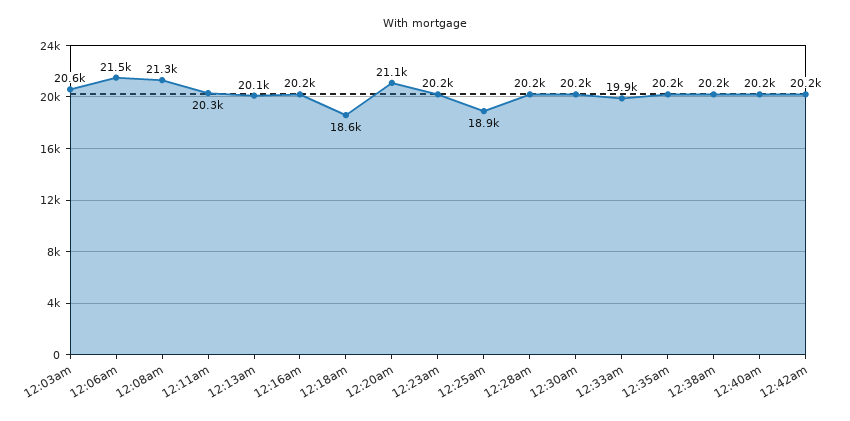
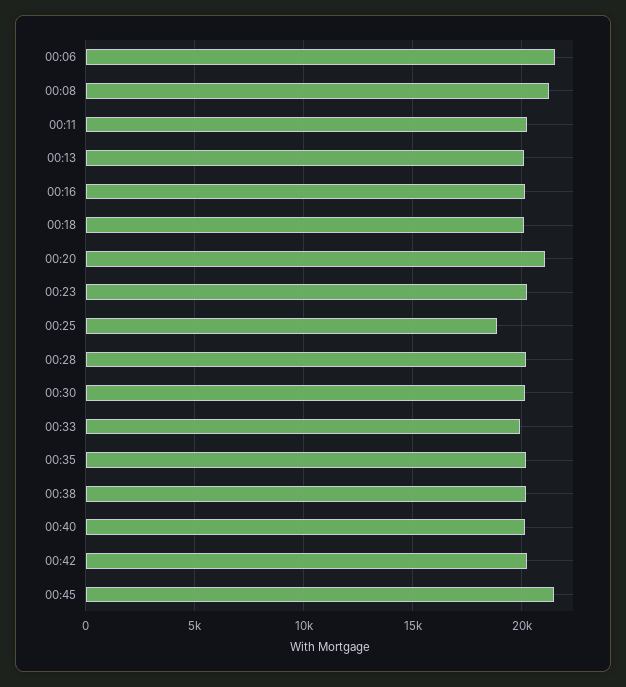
12:03am: 20600 -> none
12:18am: 18600 -> 20000
00:45: none -> 21500

